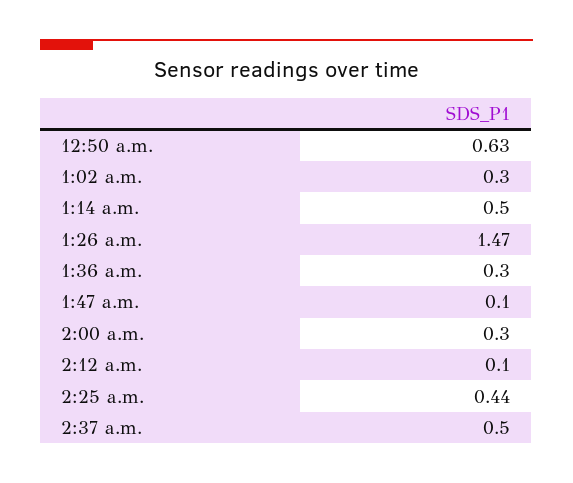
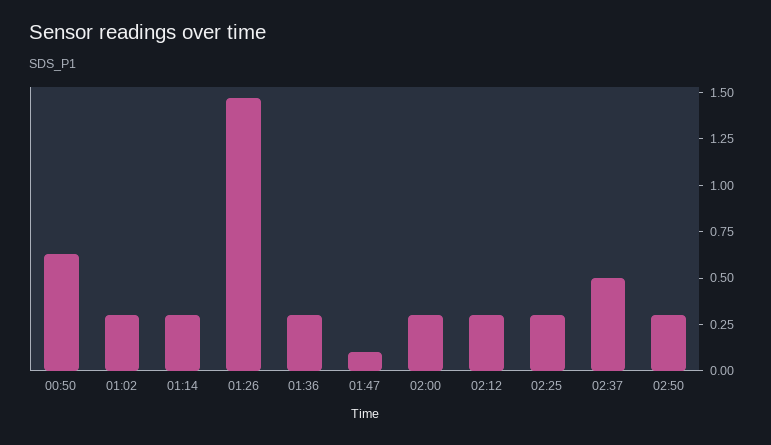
1:14 a.m.: 0.5 -> 0.3
2:12 a.m.: 0.1 -> 0.3
2:25 a.m.: 0.44 -> 0.3
02:50: none -> 0.3

